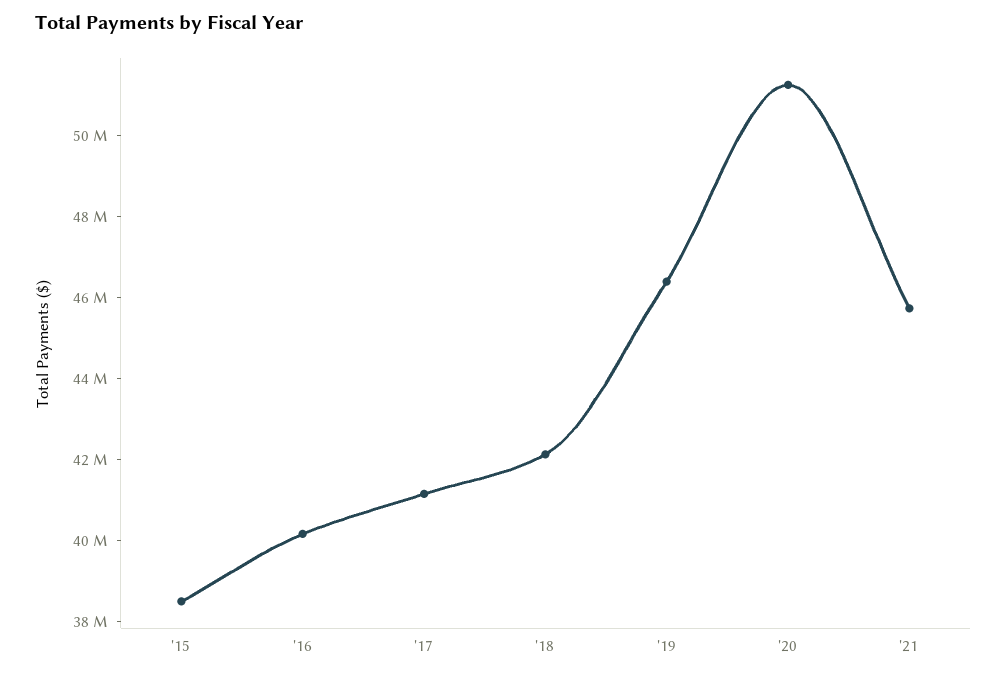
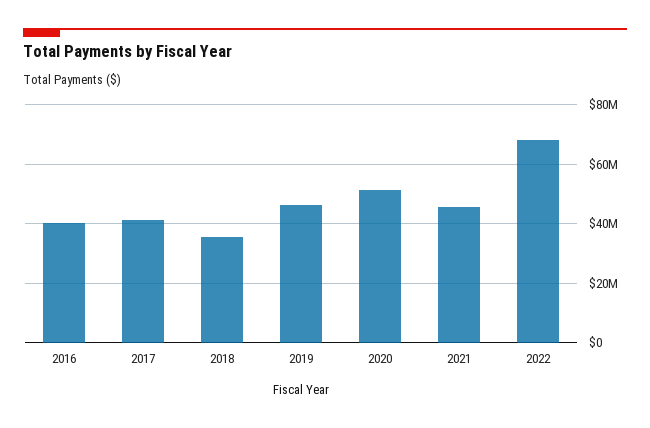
'15: 38500000 -> none
'18: 42000000 -> 35000000
2022: none -> 67500000

